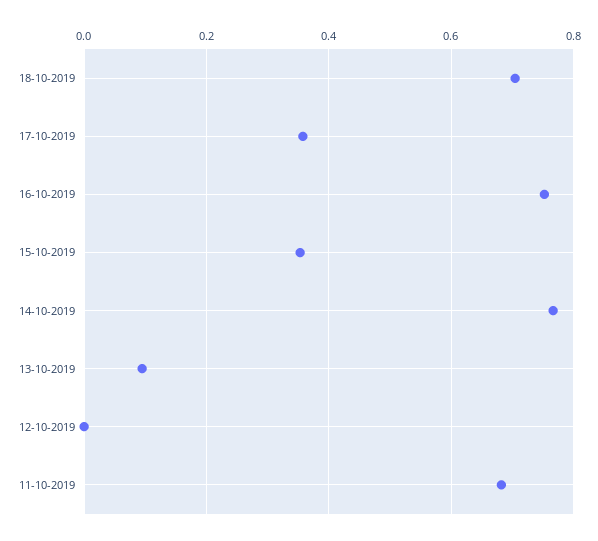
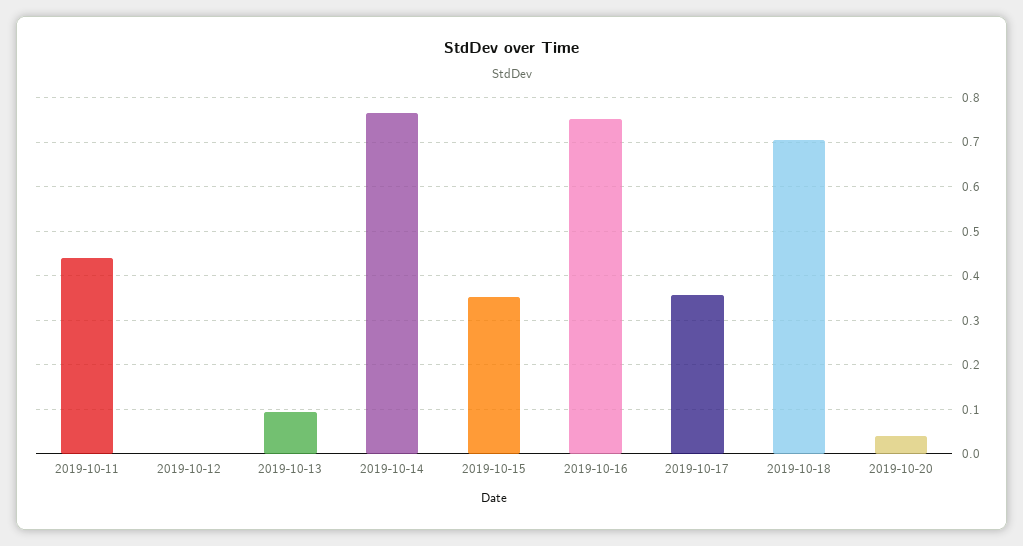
11-10-2019: 0.68 -> 0.44
2019-10-20: none -> 0.04

